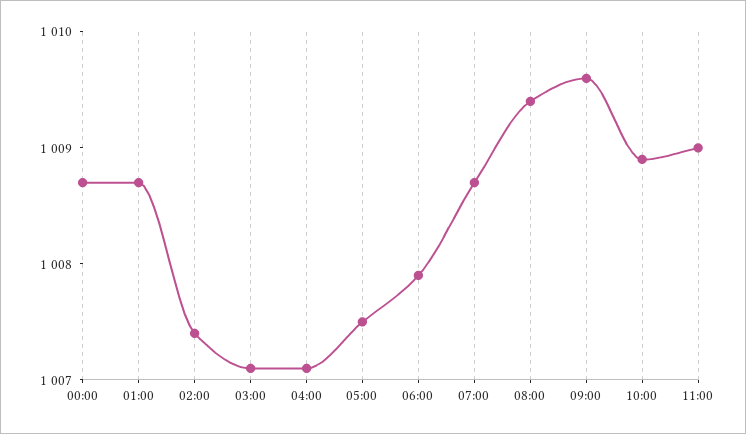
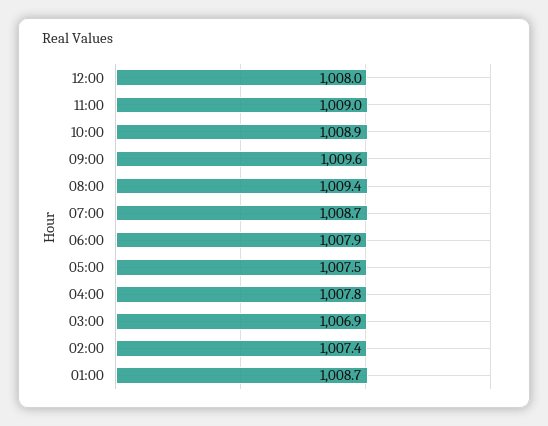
00:00: 1008.7 -> none
03:00: 1007.1 -> 1006.9
04:00: 1007.1 -> 1007.8
12:00: none -> 1008

